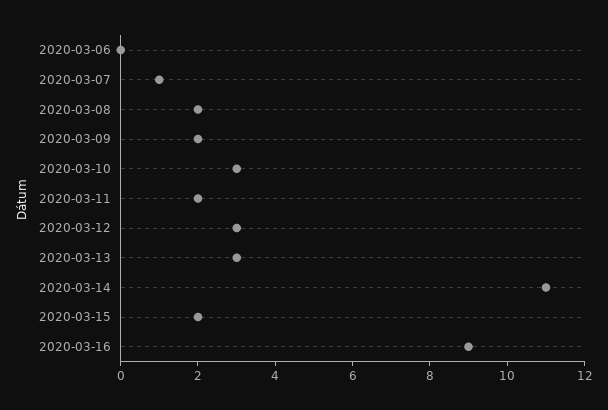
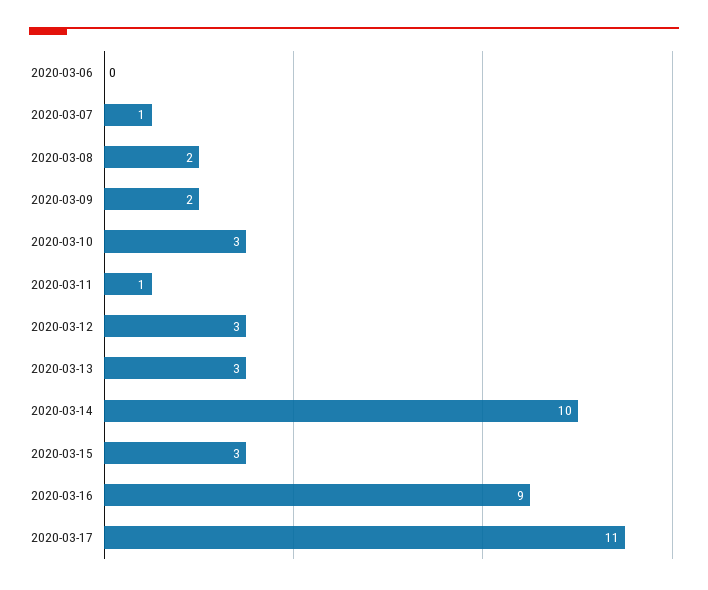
2020-03-11: 2 -> 1
2020-03-14: 11 -> 10
2020-03-15: 2 -> 3
2020-03-17: none -> 11

